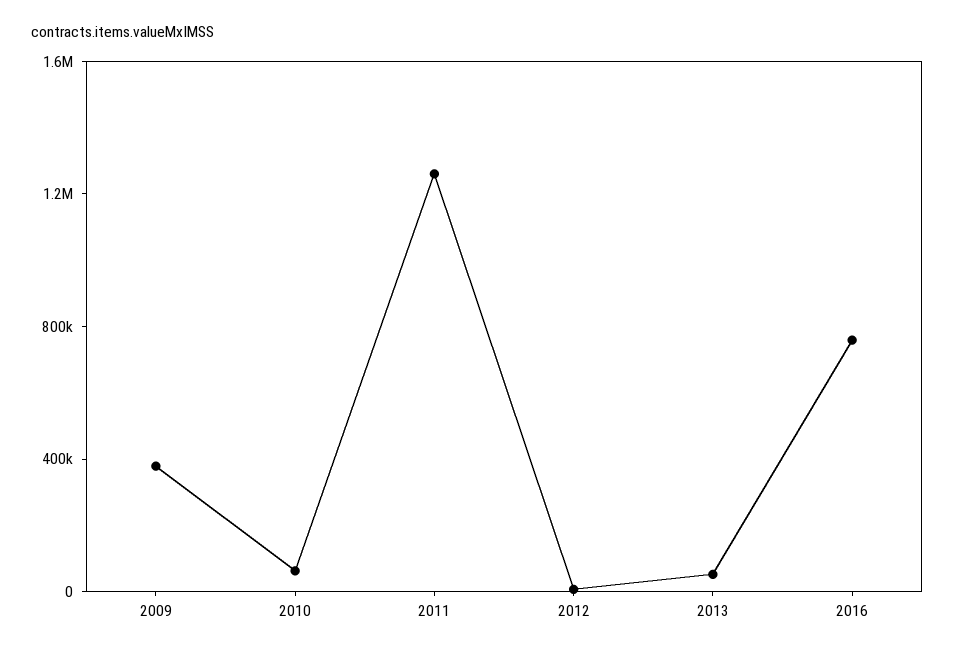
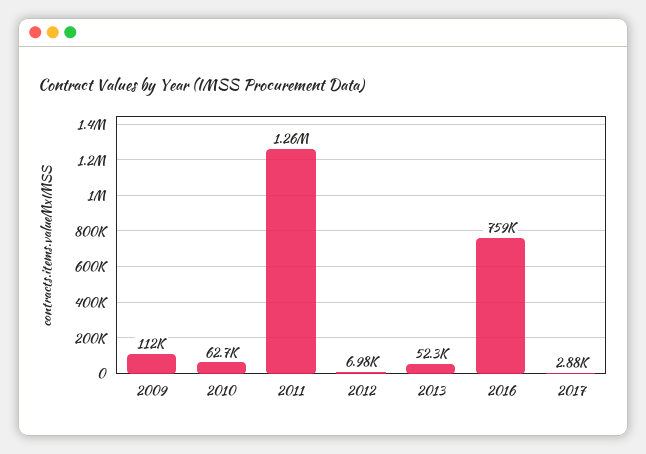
2009: 400000 -> 112000
2017: none -> 2880

